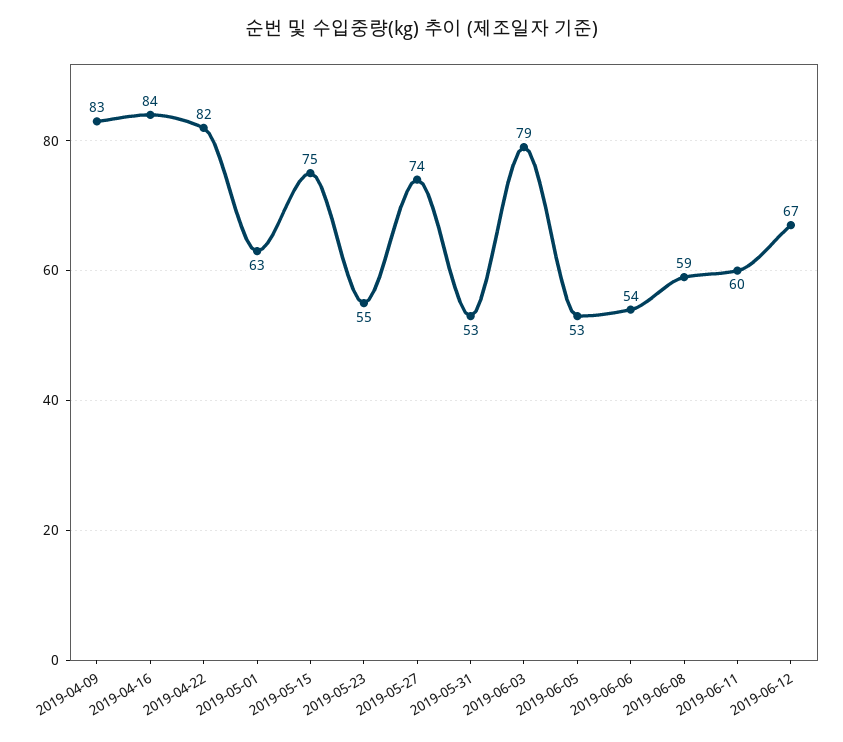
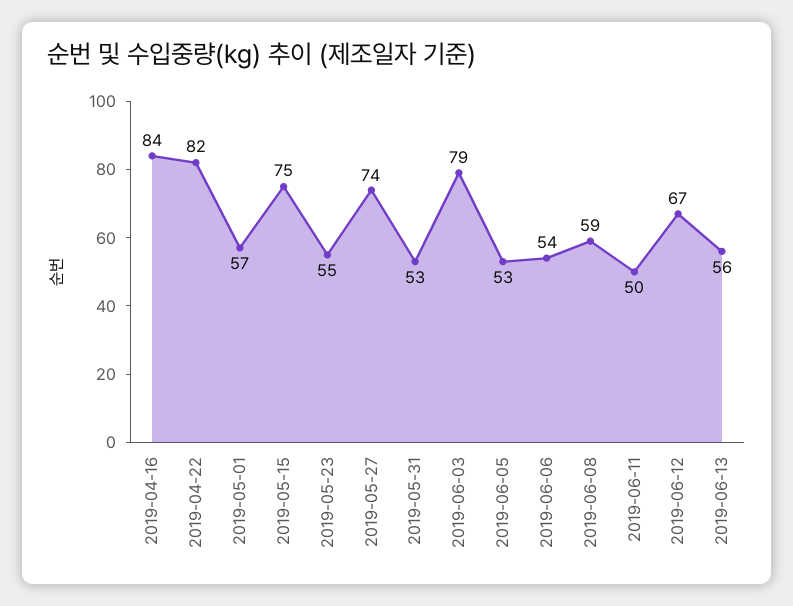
2019-04-09: 83 -> none
2019-05-01: 63 -> 57
2019-06-11: 60 -> 50
2019-06-13: none -> 56

